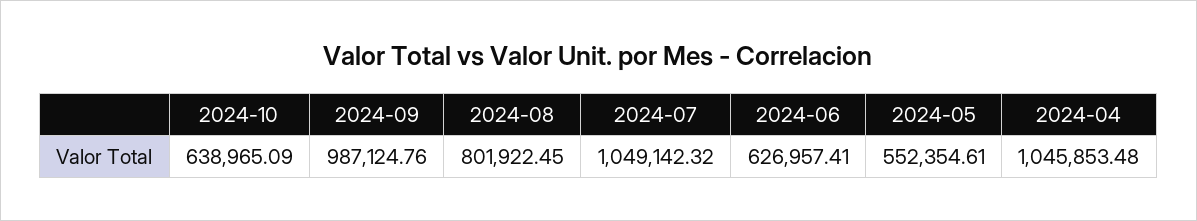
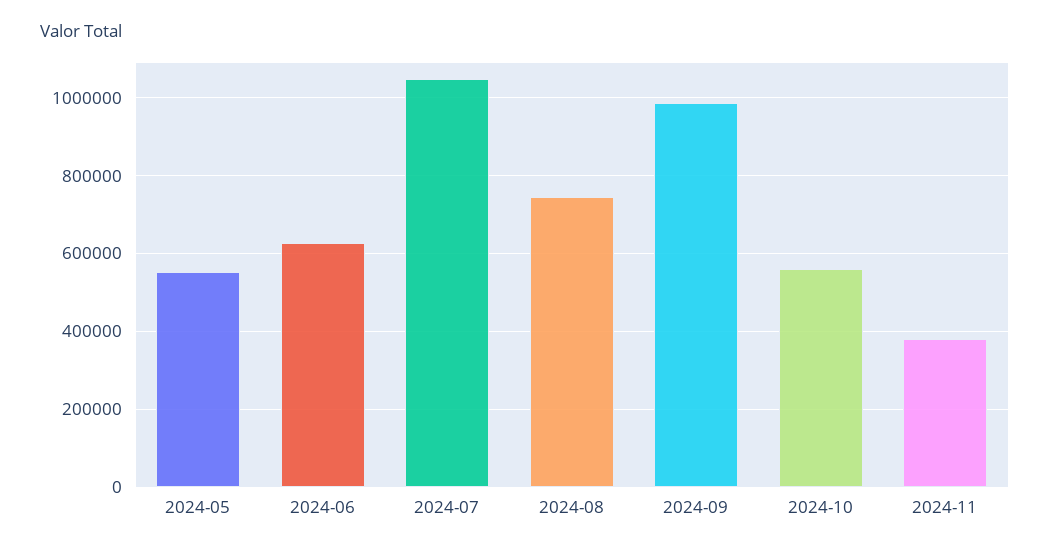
2024-10: 638965.09 -> 560000
2024-08: 801922.45 -> 740000
2024-04: 1045853.48 -> none
2024-11: none -> 380000

